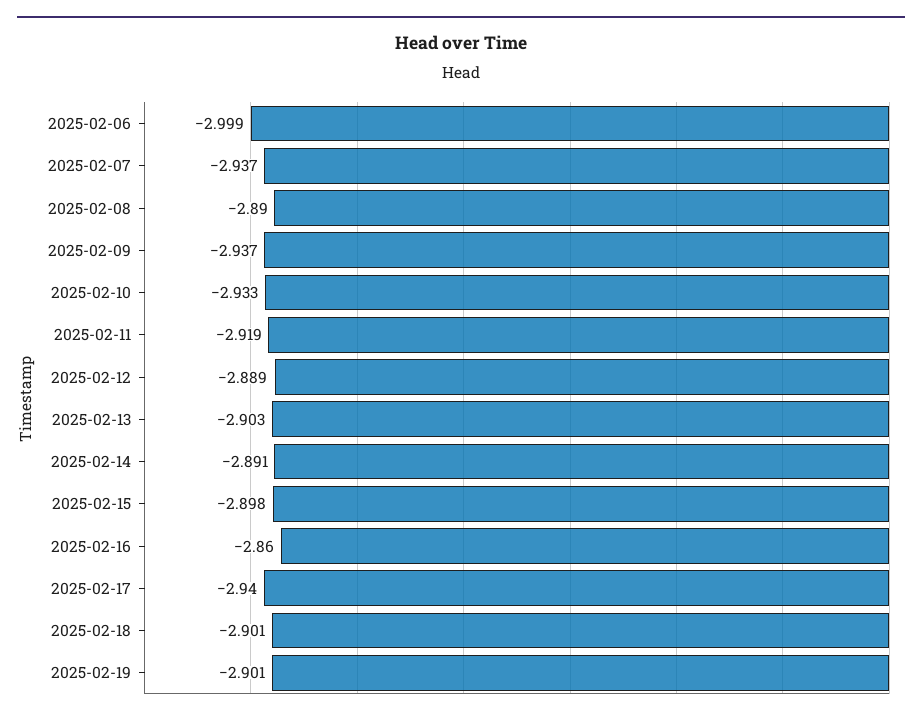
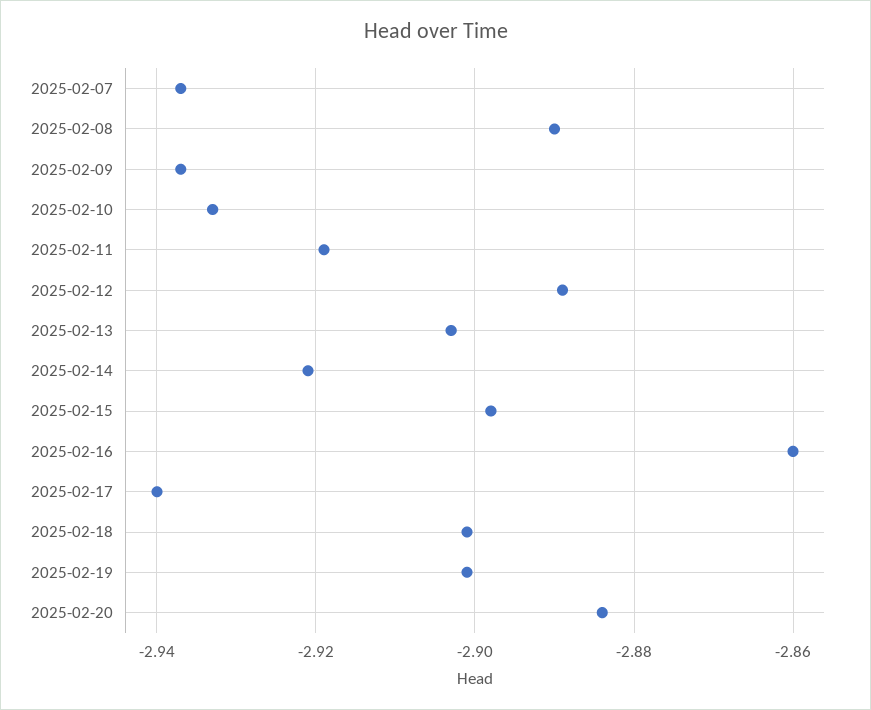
2025-02-06: -2.999 -> none
2025-02-14: -2.891 -> -2.92
2025-02-20: none -> -2.885

